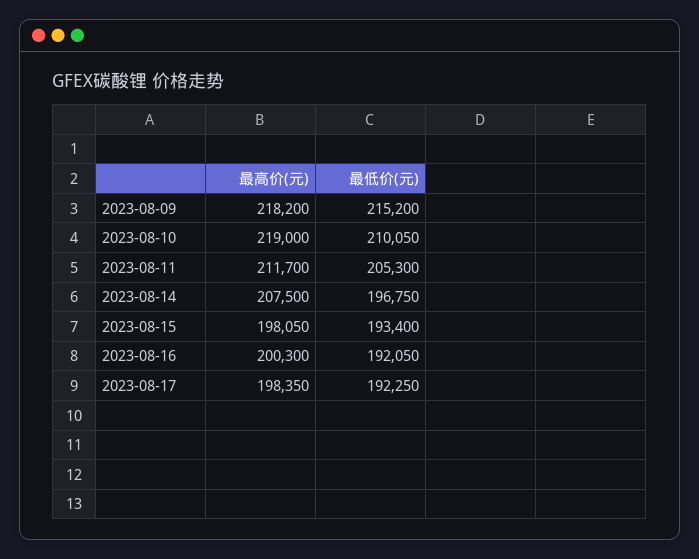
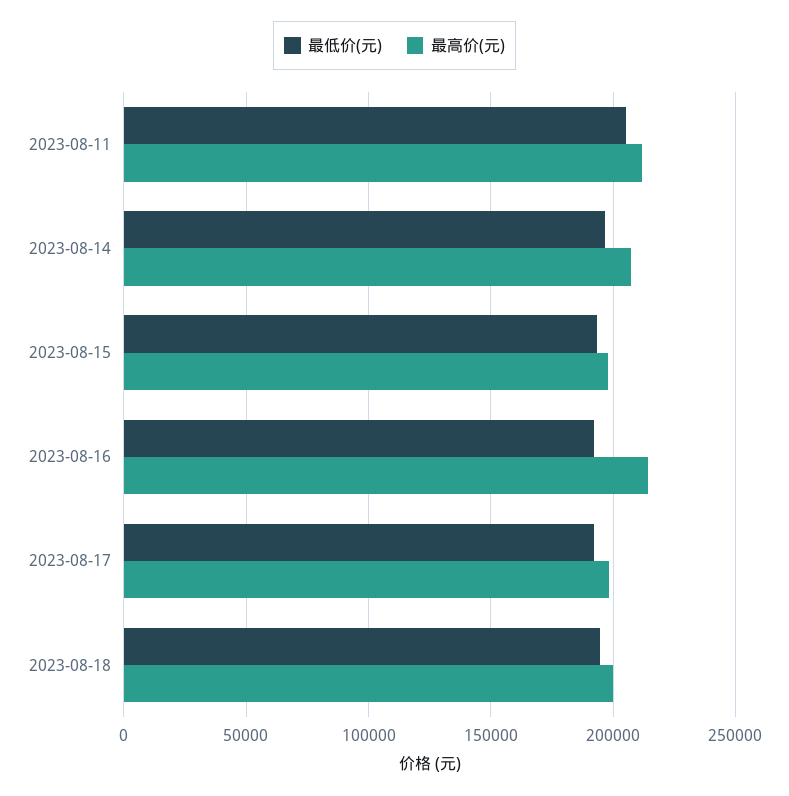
最高价(元), 2023-08-09: 218200 -> none
最低价(元), 2023-08-09: 215200 -> none
最高价(元), 2023-08-10: 219000 -> none
最低价(元), 2023-08-10: 210050 -> none
最高价(元), 2023-08-16: 200300 -> 215000
最低价(元), 2023-08-18: none -> 195000
最高价(元), 2023-08-18: none -> 200000

